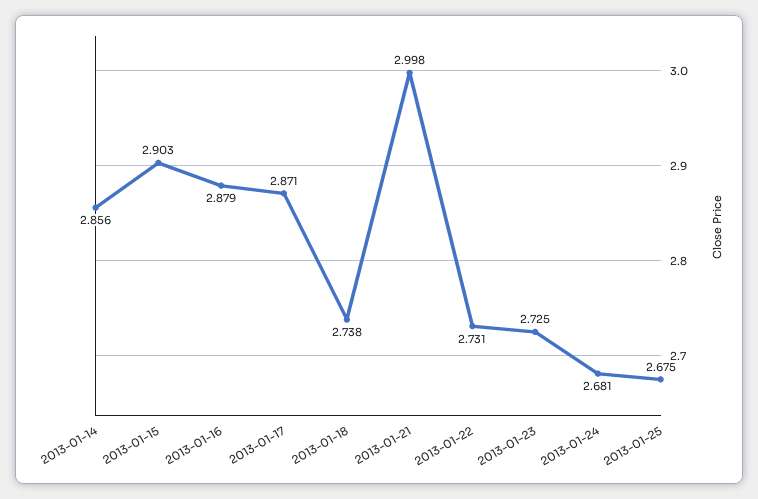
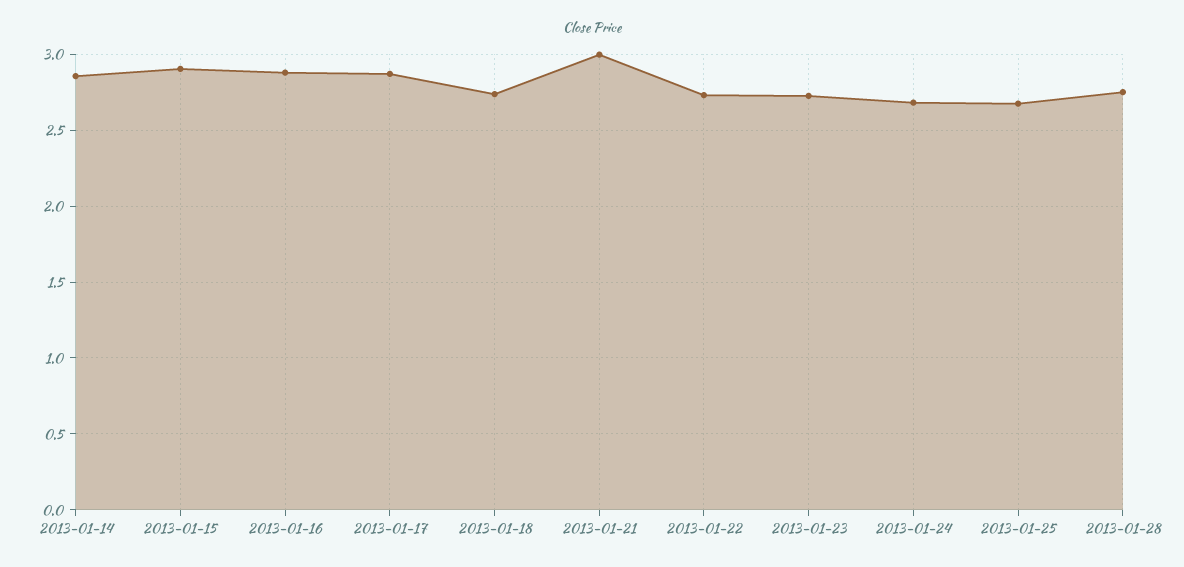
2013-01-28: none -> 2.75

